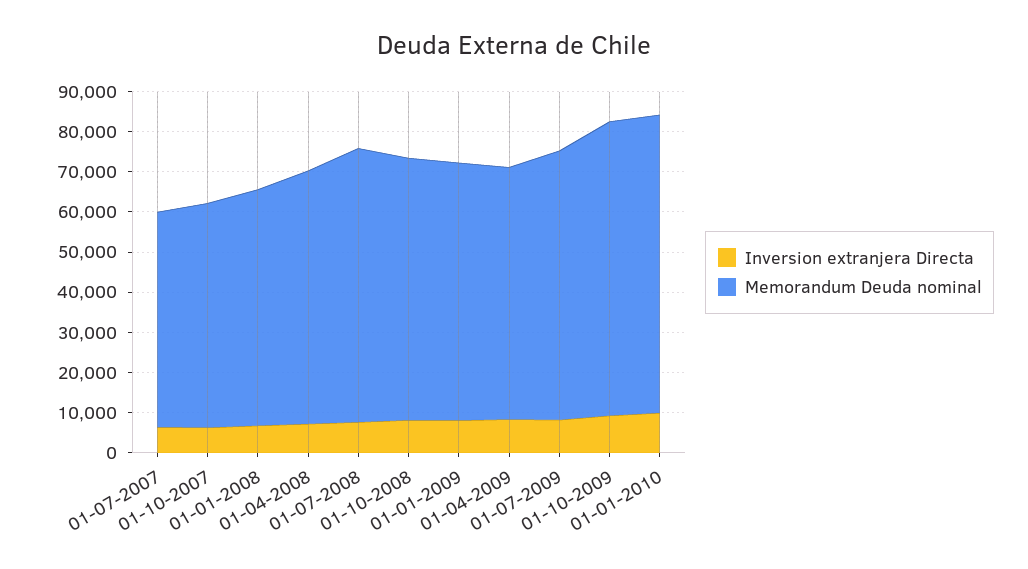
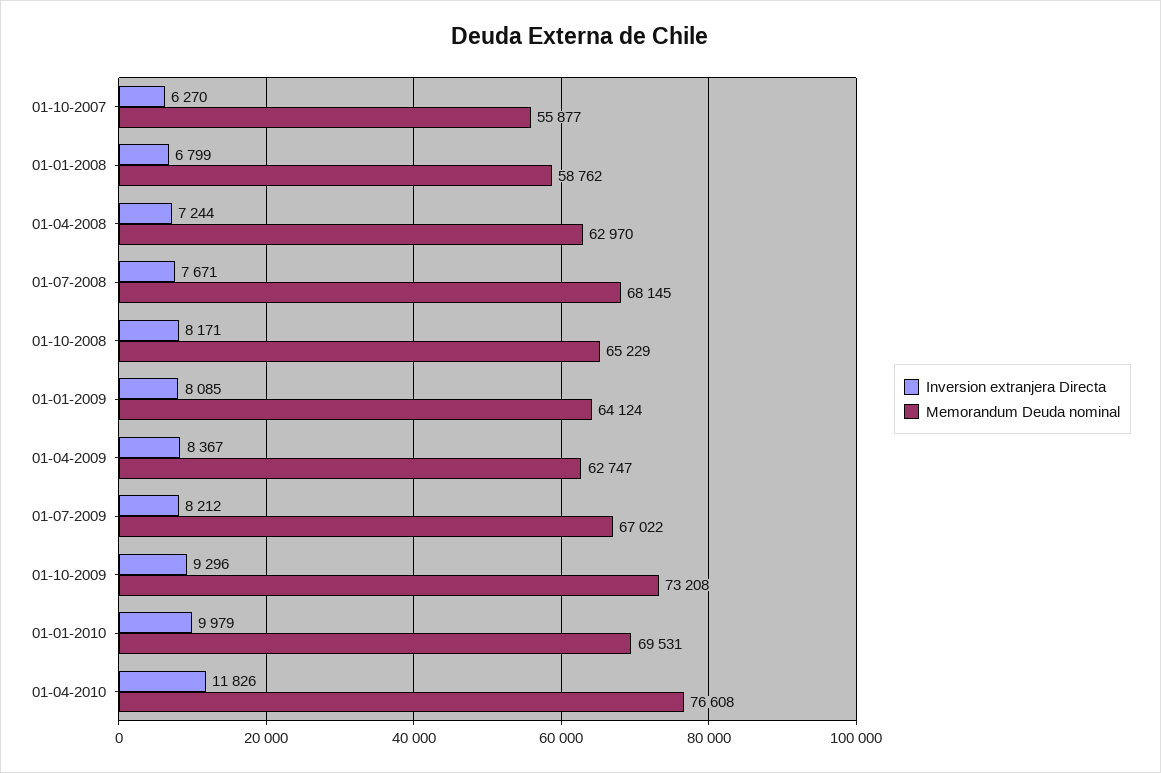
Inversion extranjera Directa, 01-07-2007: 6000 -> none
Memorandum Deuda nominal, 01-07-2007: 54000 -> none
Memorandum Deuda nominal, 01-01-2010: 74000 -> 69531
Inversion extranjera Directa, 01-04-2010: none -> 11826
Memorandum Deuda nominal, 01-04-2010: none -> 76608

